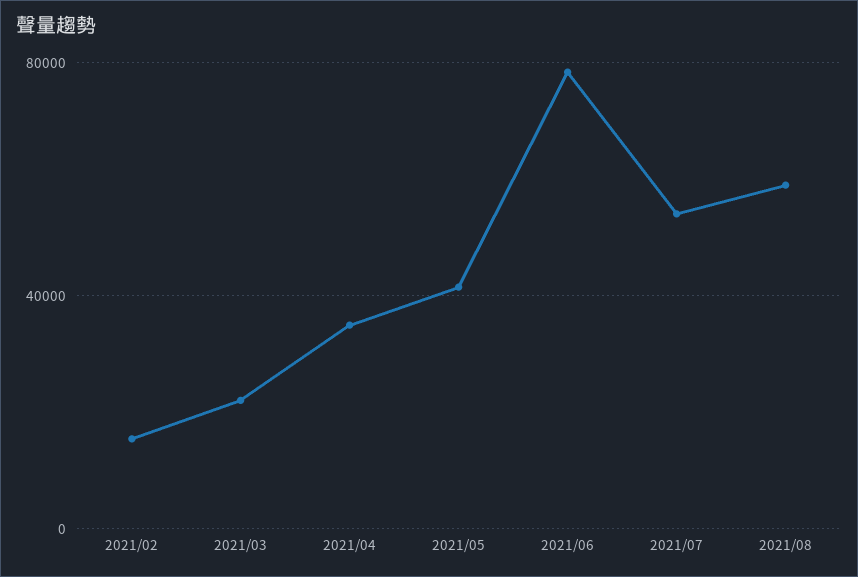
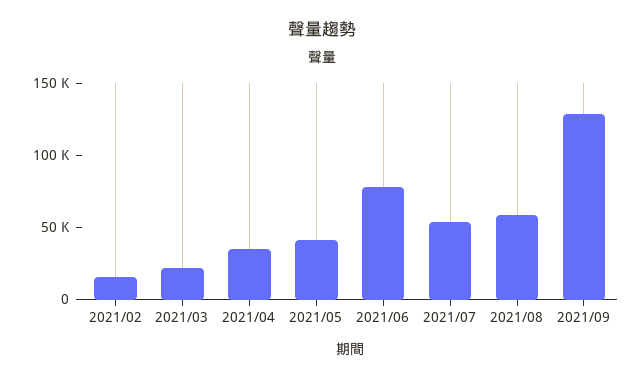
2021/09: none -> 130000

